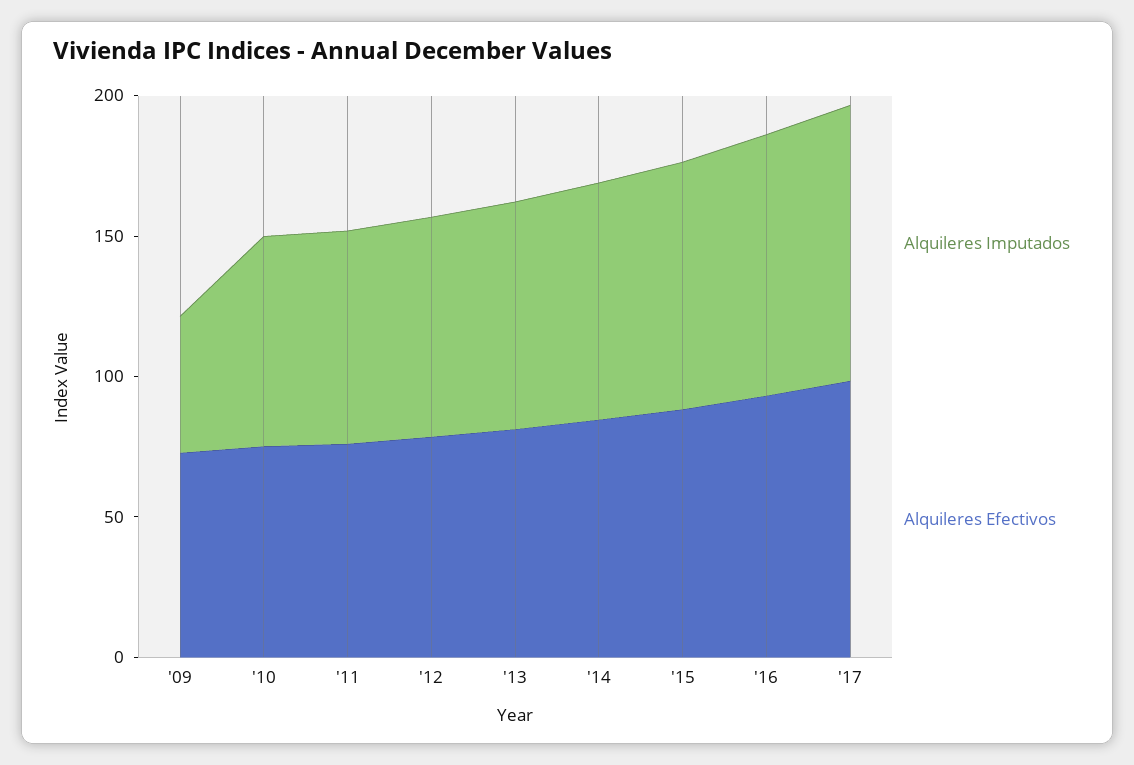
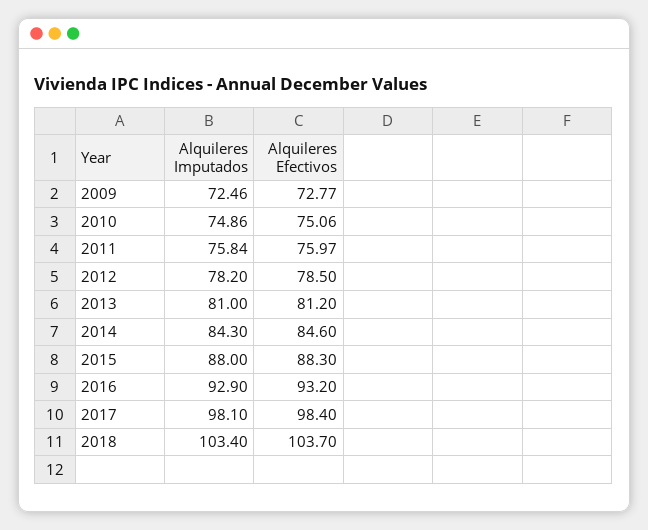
Alquileres Imputados, '09: 50 -> 72.46
Alquileres Imputados, 2018: none -> 103.4
Alquileres Efectivos, 2018: none -> 103.7

